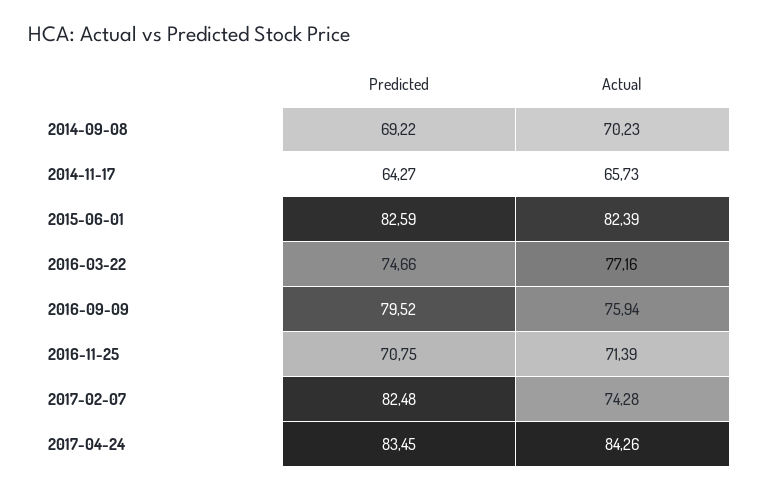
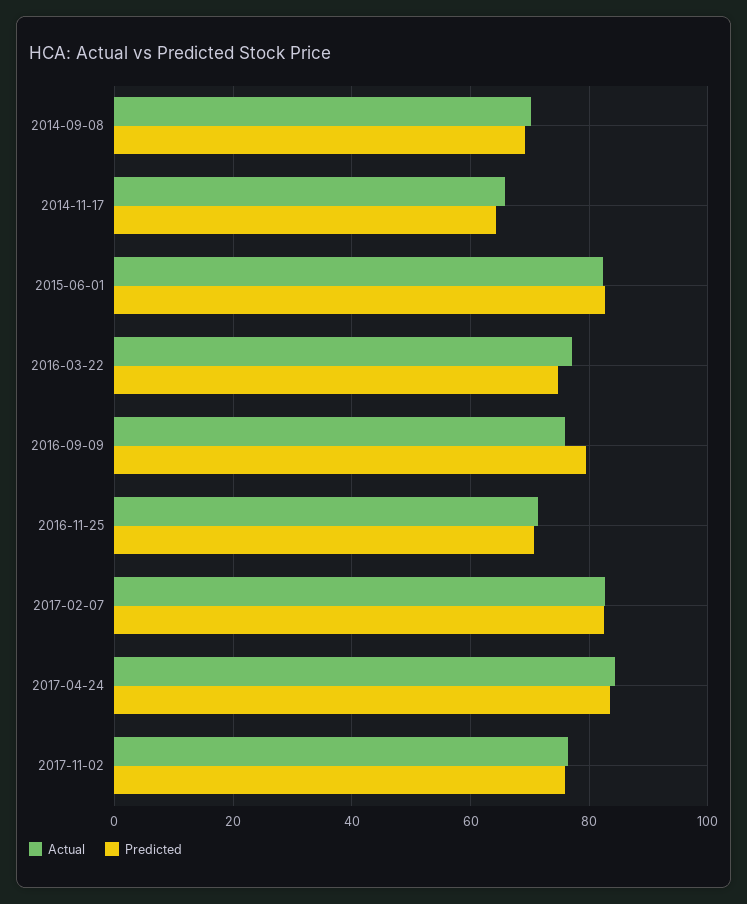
Actual, 2017-02-07: 74.28 -> 82
Actual, 2017-11-02: none -> 76
Predicted, 2017-11-02: none -> 76

